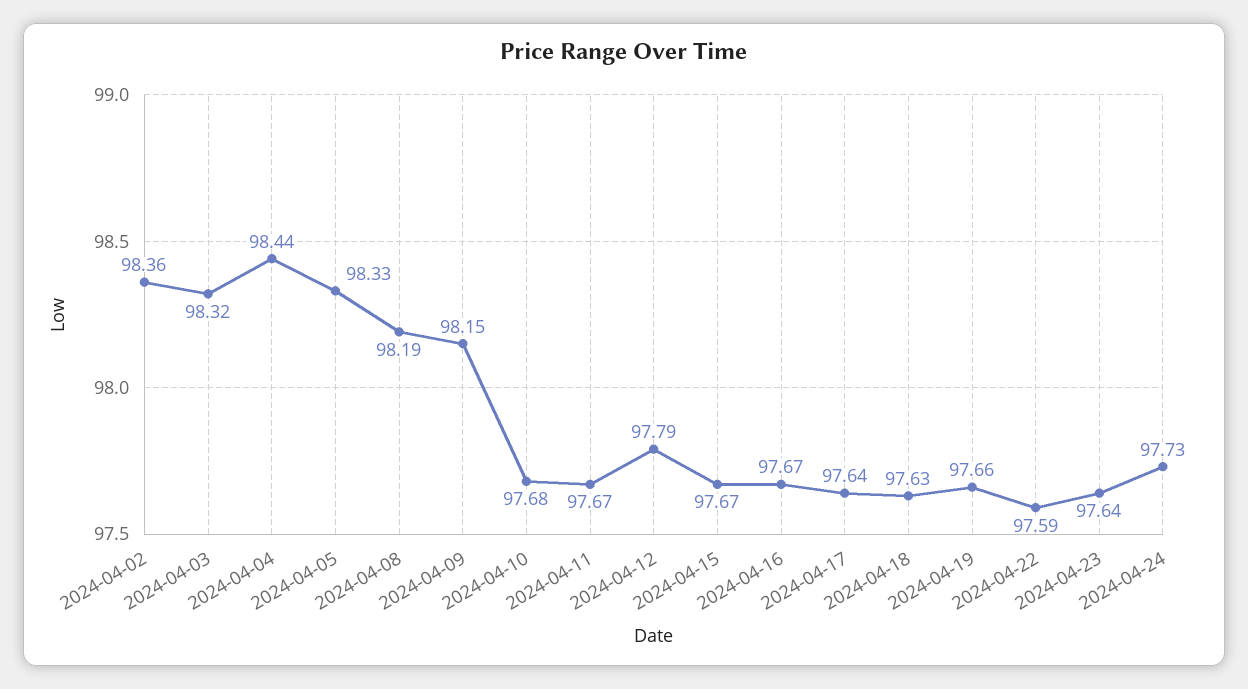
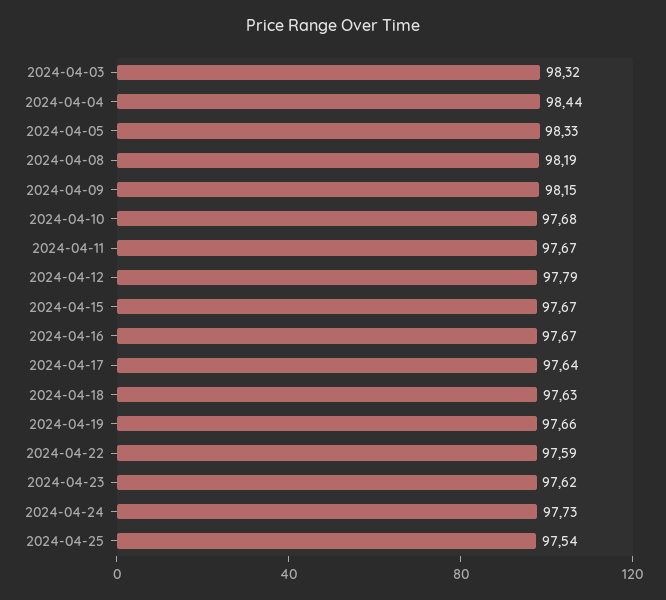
2024-04-02: 98.36 -> none
2024-04-23: 97.64 -> 97.62
2024-04-25: none -> 97.54

